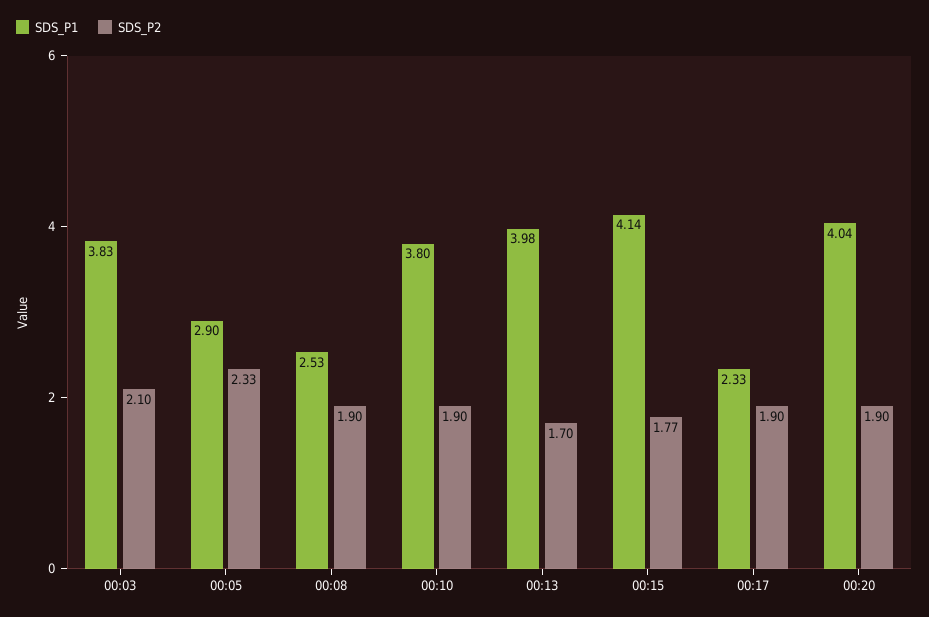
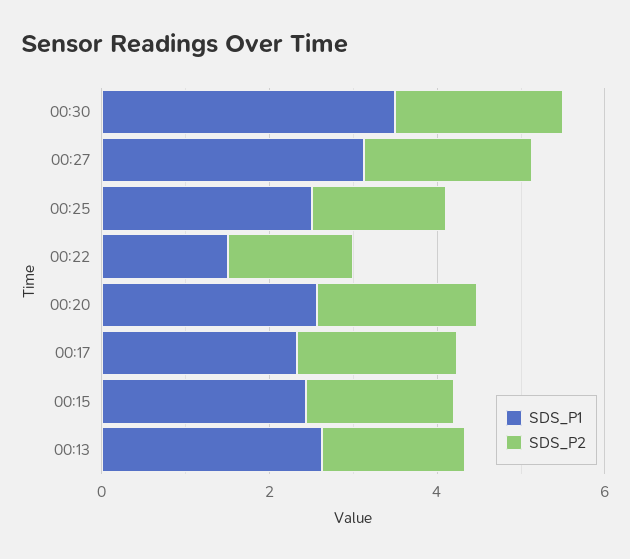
SDS_P1, 00:03: 3.83 -> none
SDS_P2, 00:03: 2.1 -> none
SDS_P1, 00:05: 2.9 -> none
SDS_P2, 00:05: 2.33 -> none
SDS_P1, 00:08: 2.53 -> none
SDS_P2, 00:08: 1.9 -> none
SDS_P1, 00:10: 3.8 -> none
SDS_P2, 00:10: 1.9 -> none
SDS_P1, 00:13: 3.98 -> 2.5
SDS_P1, 00:15: 4.14 -> 2.5
SDS_P1, 00:20: 4.04 -> 2.5
SDS_P1, 00:30: none -> 3.5
SDS_P2, 00:30: none -> 2
SDS_P1, 00:27: none -> 3
SDS_P2, 00:27: none -> 2
SDS_P1, 00:25: none -> 2.5
SDS_P2, 00:25: none -> 1.5
SDS_P1, 00:22: none -> 1.5
SDS_P2, 00:22: none -> 1.5

